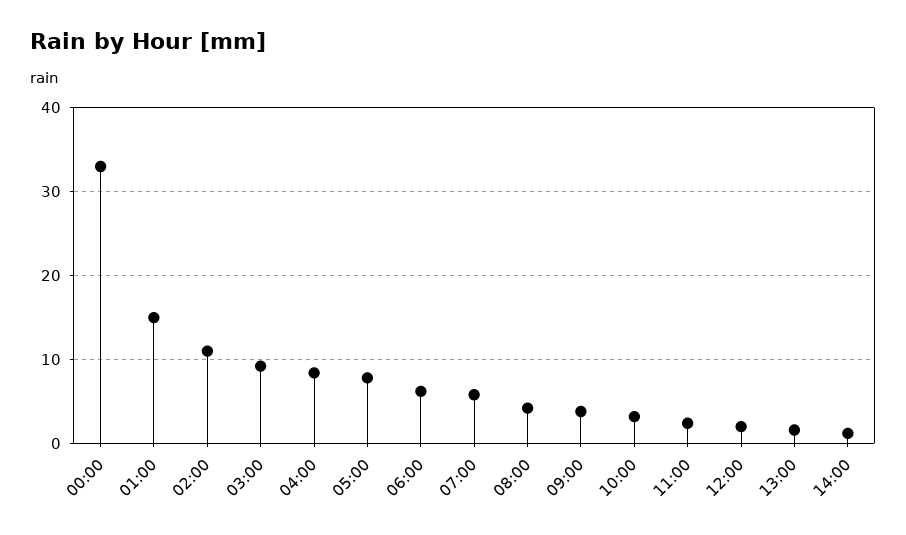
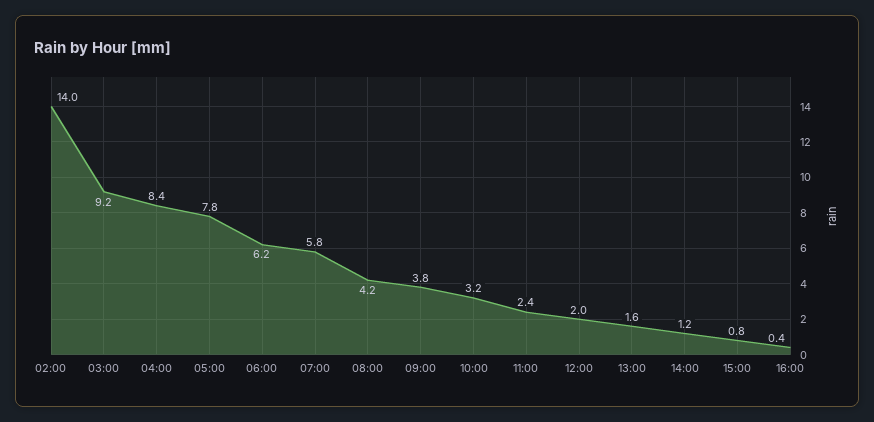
00:00: 33 -> none
01:00: 15 -> none
02:00: 11 -> 14
15:00: none -> 0.8
16:00: none -> 0.4

